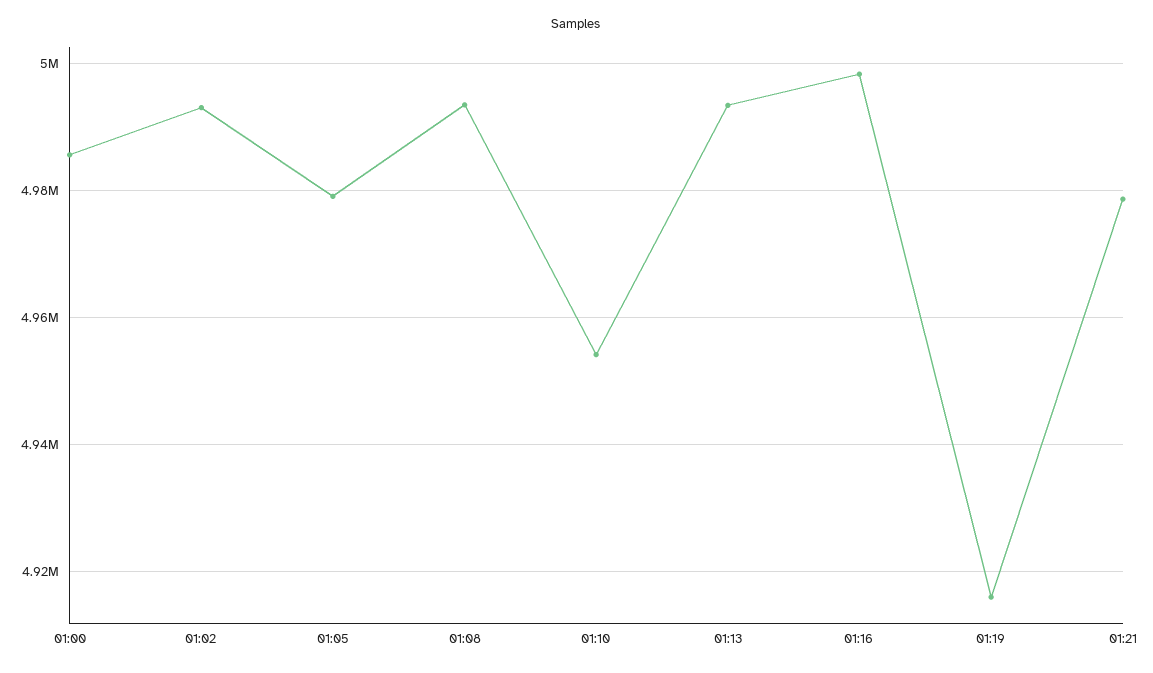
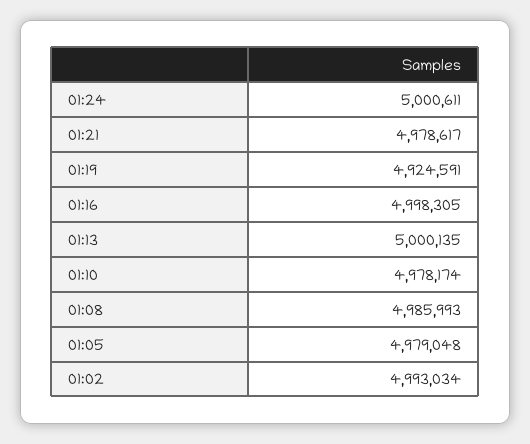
01:00: 4986000 -> none
01:08: 4994000 -> 4985993
01:10: 4954000 -> 4978174
01:13: 4994000 -> 5000135
01:19: 4916000 -> 4924591
01:24: none -> 5000611

